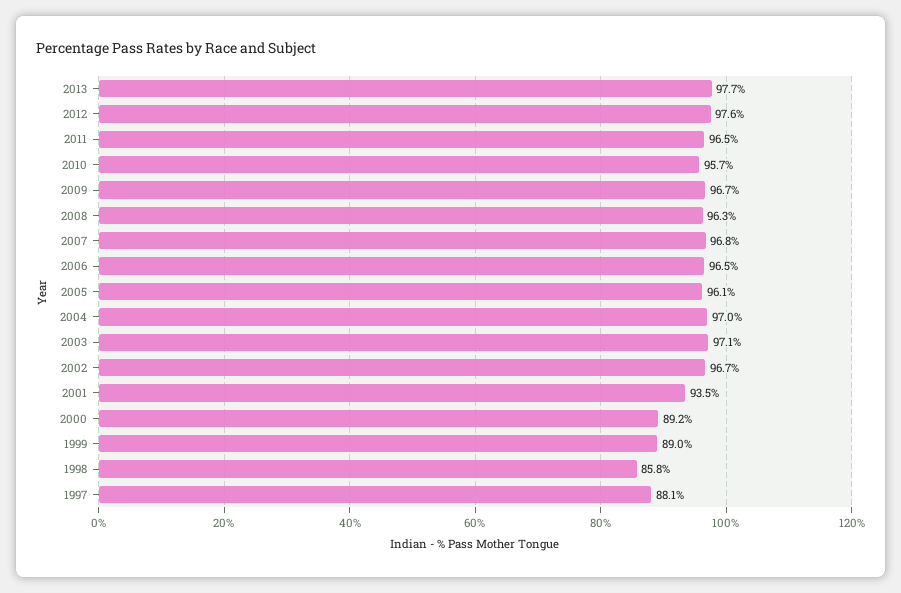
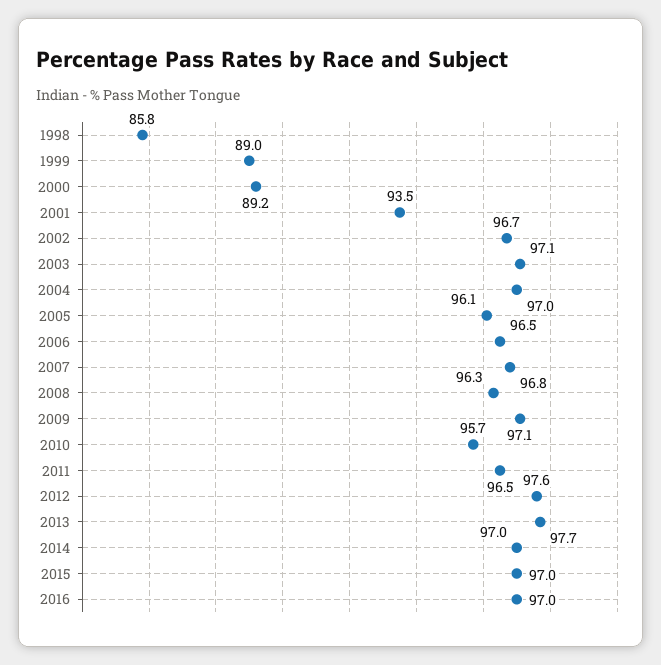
2009: 96.7 -> 97.1
1997: 88.1 -> none
2014: none -> 97
2015: none -> 97
2016: none -> 97

